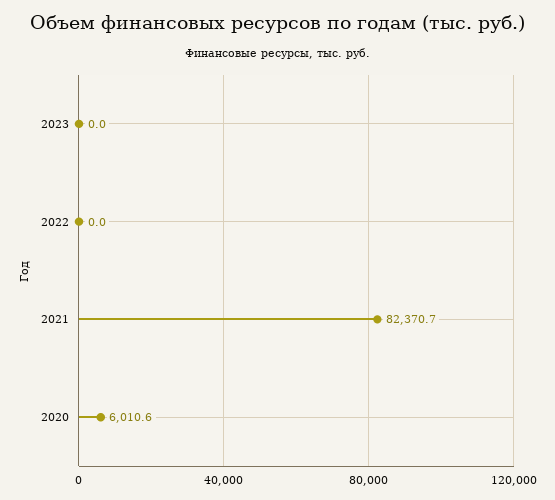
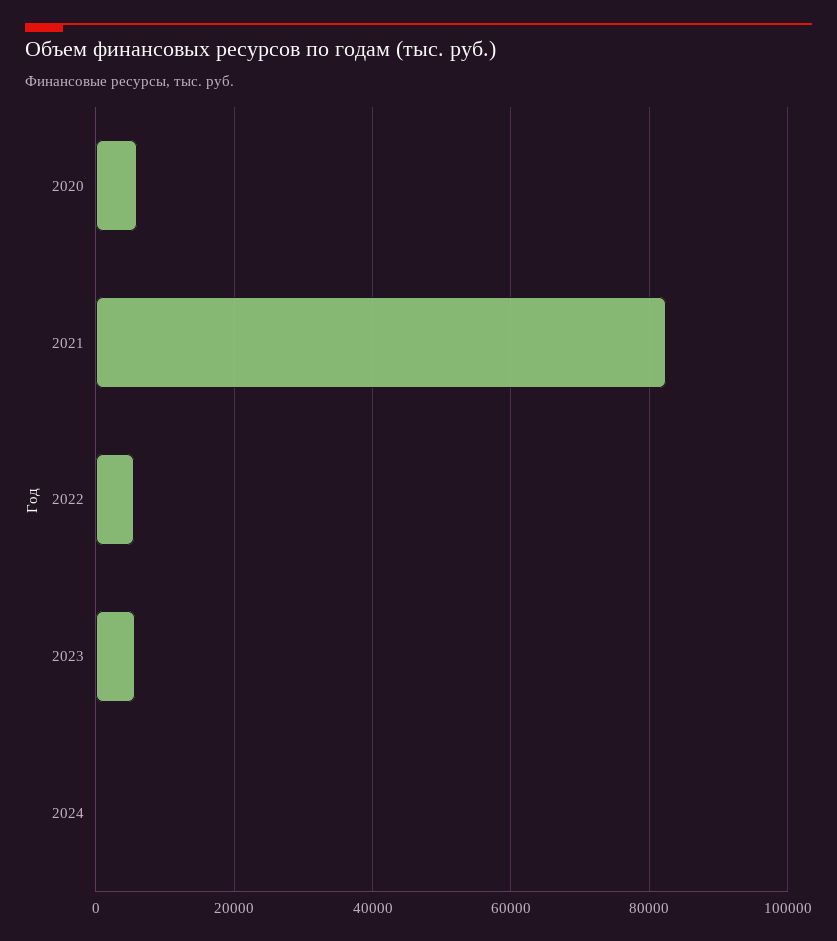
2023: 0 -> 6000
2022: 0 -> 6000
2024: none -> 0

